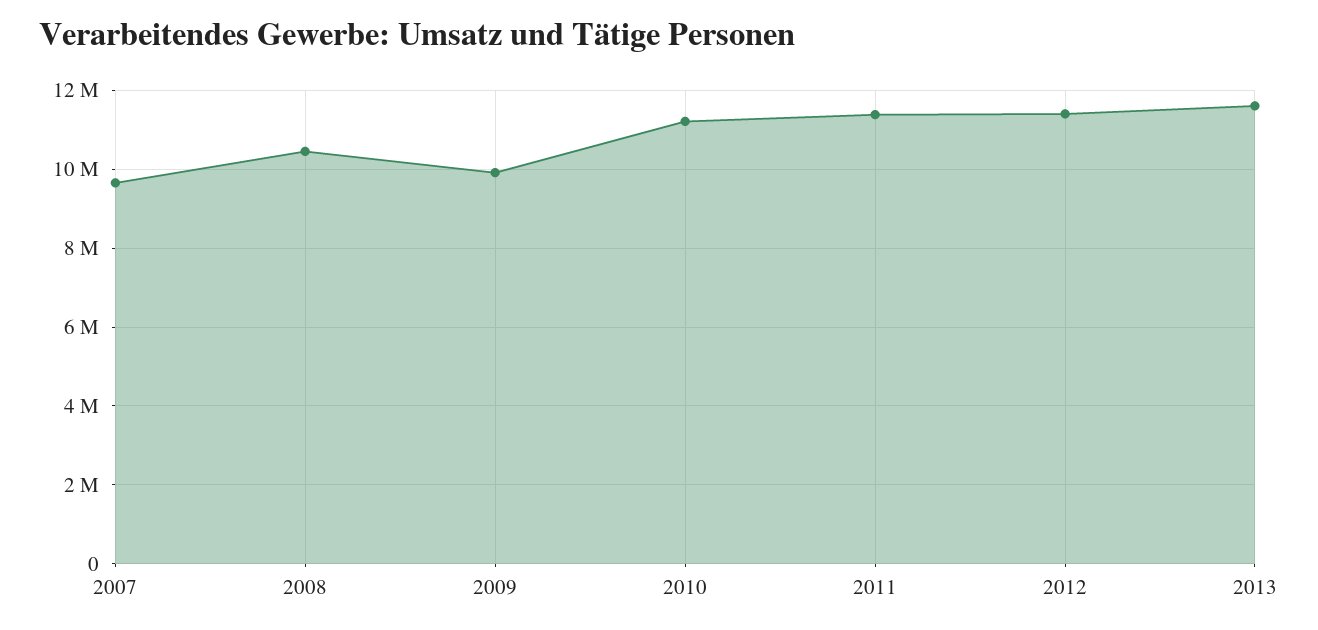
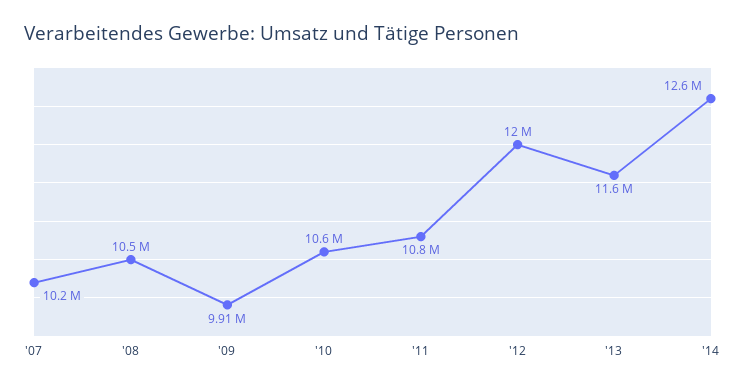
2007: 9600000 -> 10200000
2010: 11200000 -> 10600000
2011: 11400000 -> 10800000
2012: 11400000 -> 12000000
'14: none -> 12600000

